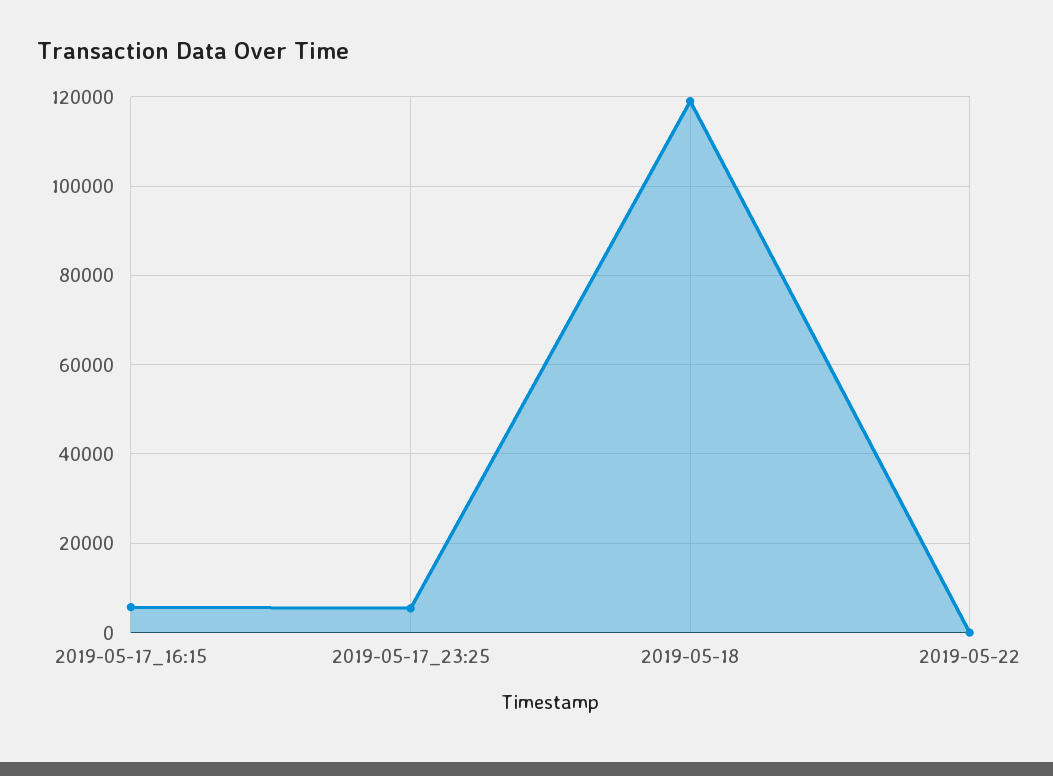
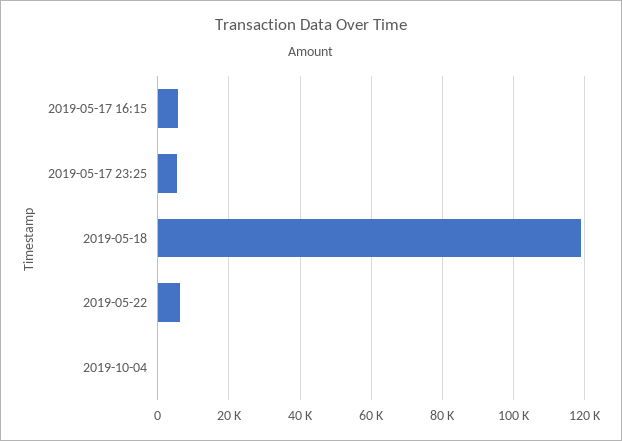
2019-05-22: 0 -> 6000
2019-10-04: none -> 0

